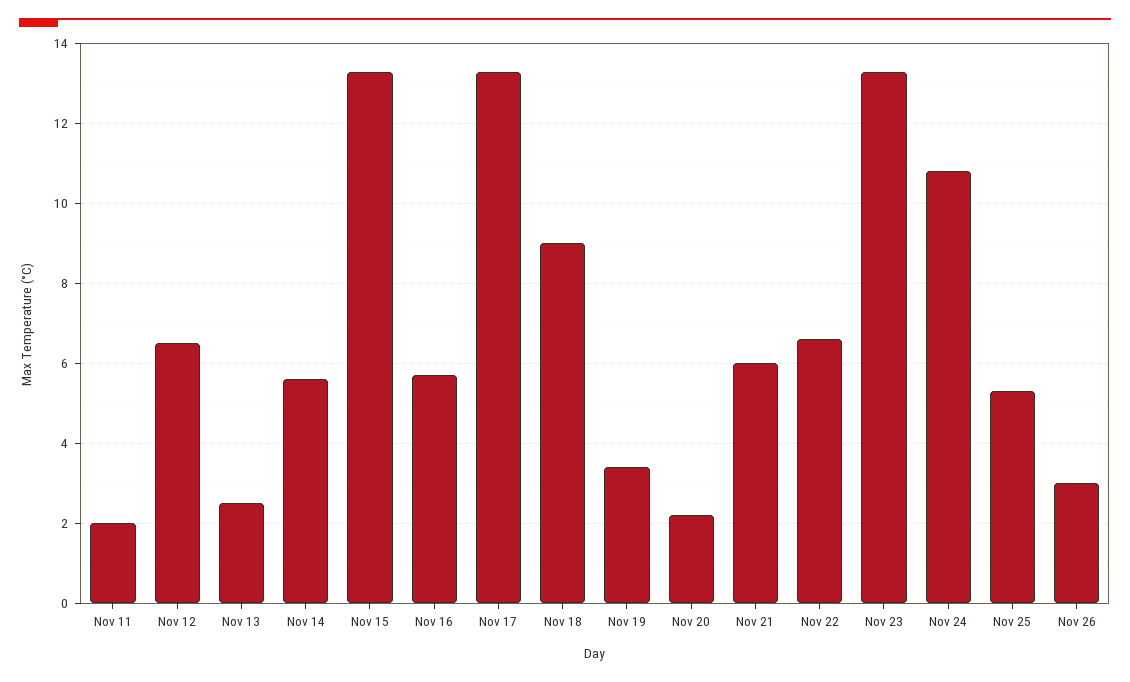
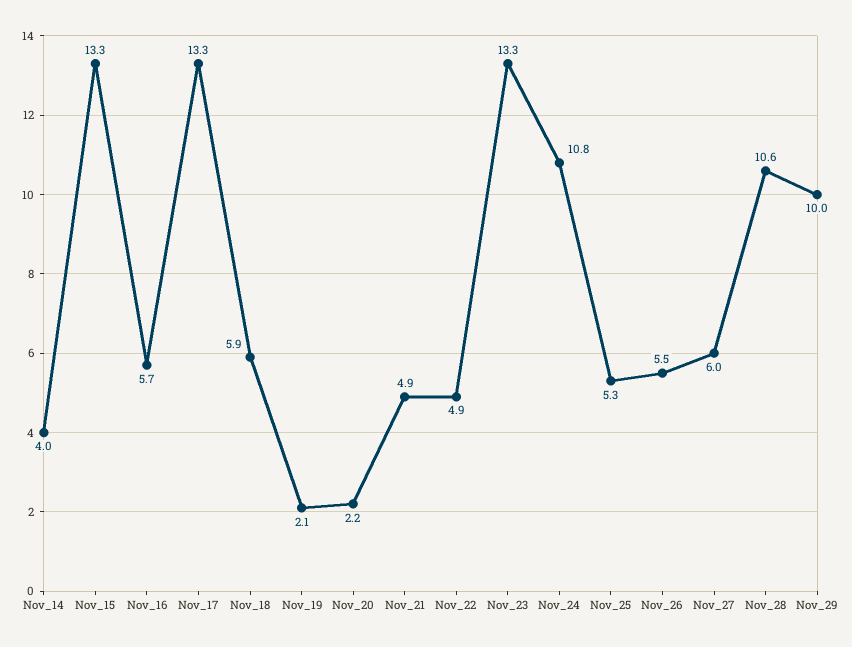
Nov 11: 2 -> none
Nov 12: 6.5 -> none
Nov 13: 2.5 -> none
Nov 14: 5.5 -> 4
Nov 18: 9 -> 5.9
Nov 19: 3.5 -> 2.1
Nov 21: 6 -> 4.9
Nov 22: 6.5 -> 4.9
Nov 26: 3 -> 5.5
Nov_27: none -> 6
Nov_28: none -> 10.6
Nov_29: none -> 10

